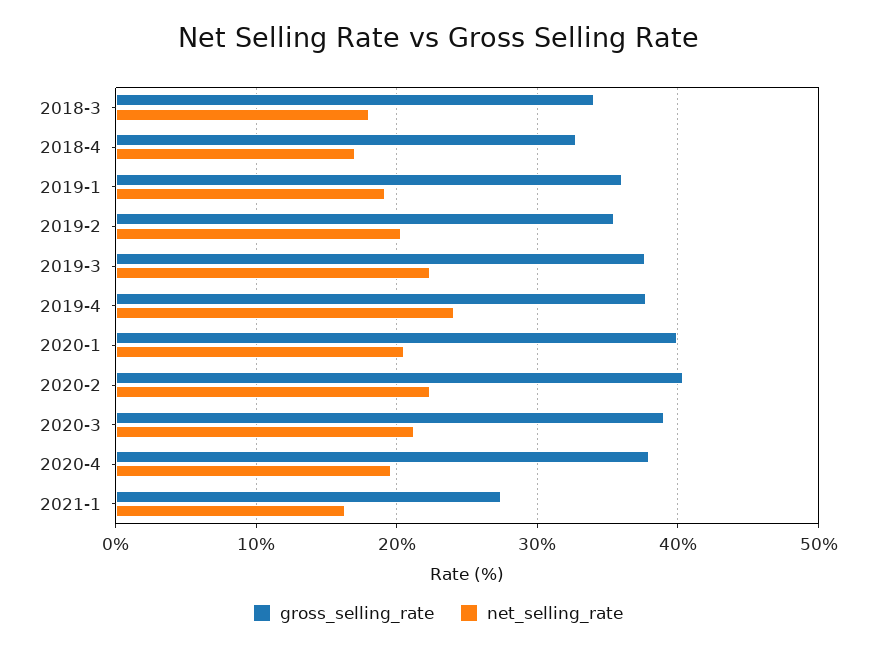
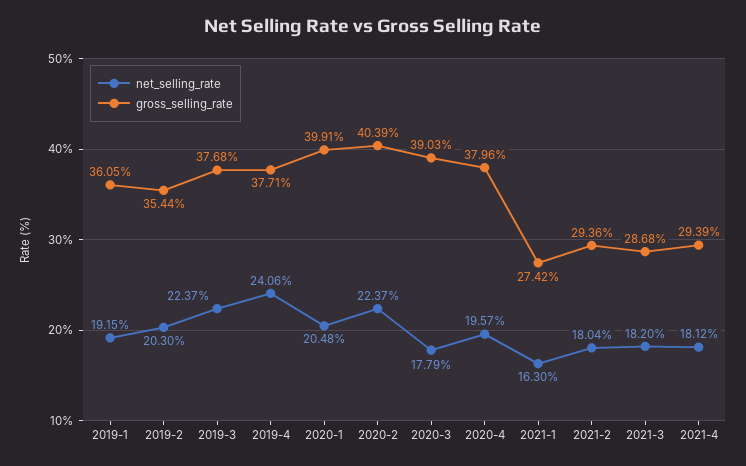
gross_selling_rate, 2018-3: 34 -> none
net_selling_rate, 2018-3: 18 -> none
gross_selling_rate, 2018-4: 33 -> none
net_selling_rate, 2018-4: 17 -> none
net_selling_rate, 2020-3: 21 -> 17.79
net_selling_rate, 2021-2: none -> 18.04
gross_selling_rate, 2021-2: none -> 29.36
net_selling_rate, 2021-3: none -> 18.2
gross_selling_rate, 2021-3: none -> 28.68
net_selling_rate, 2021-4: none -> 18.12
gross_selling_rate, 2021-4: none -> 29.39

